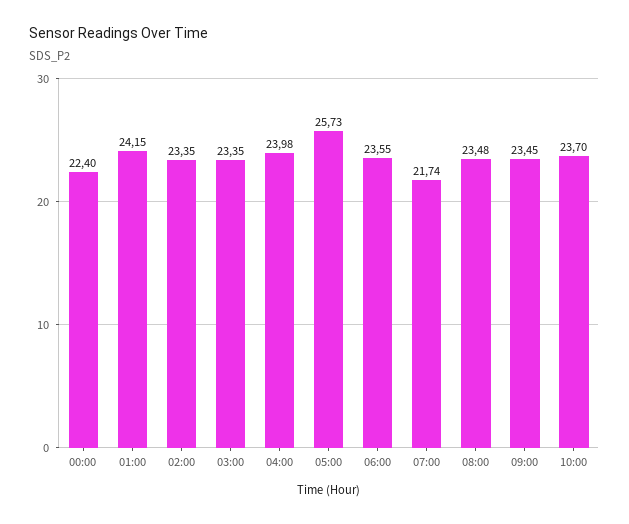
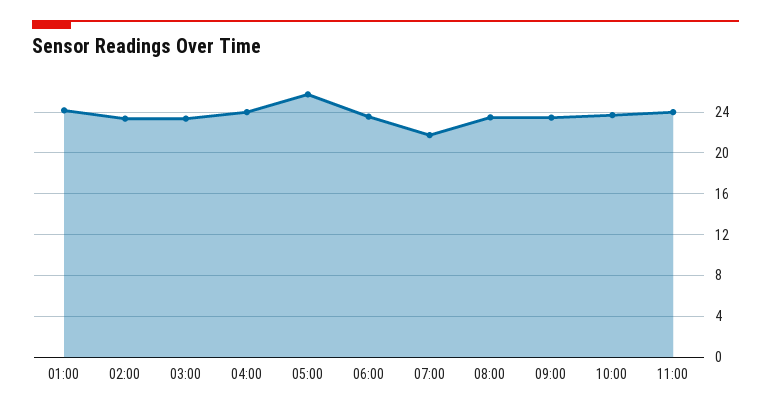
00:00: 22.4 -> none
11:00: none -> 24

